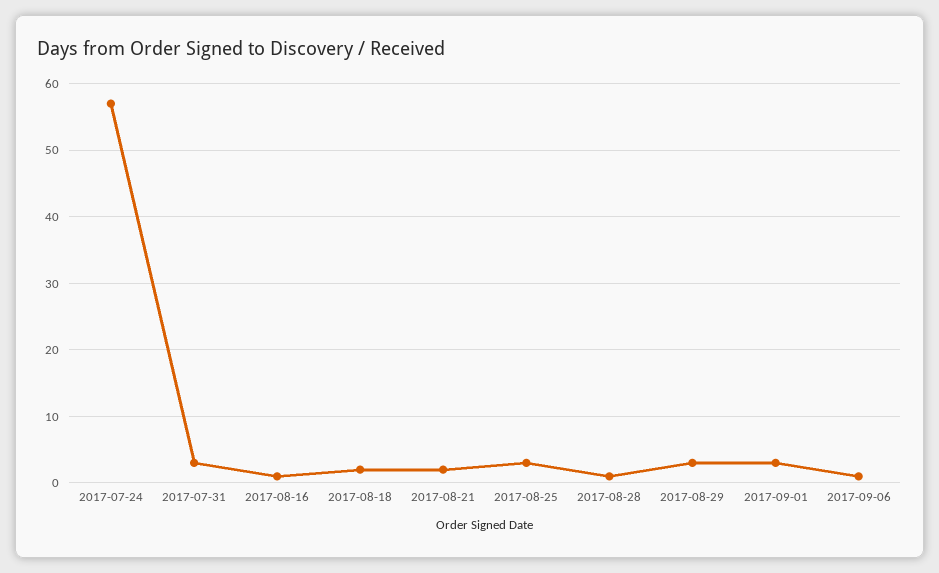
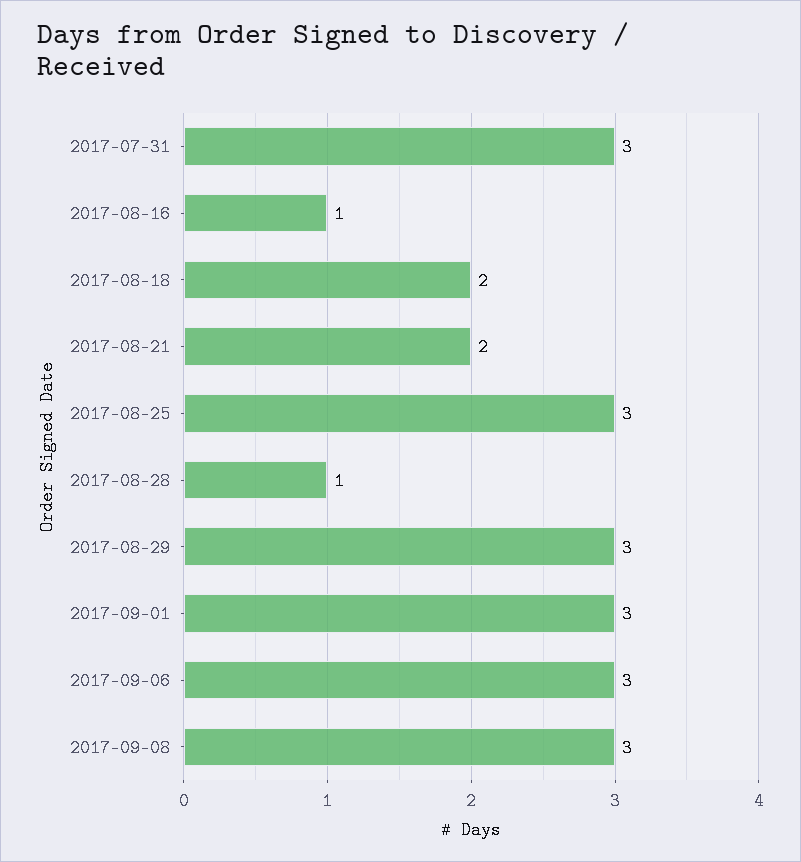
2017-07-24: 57 -> none
2017-09-06: 1 -> 3
2017-09-08: none -> 3

